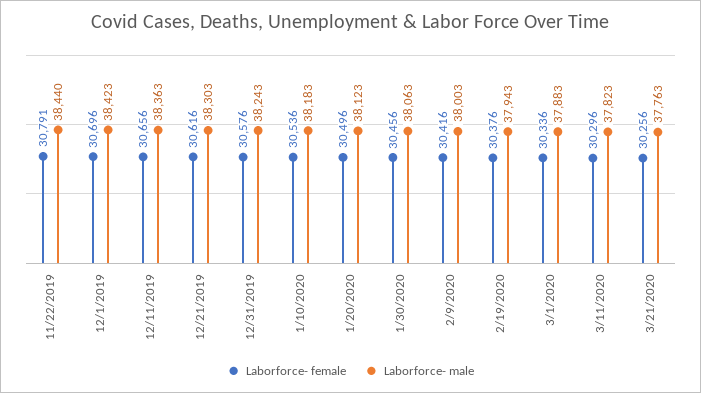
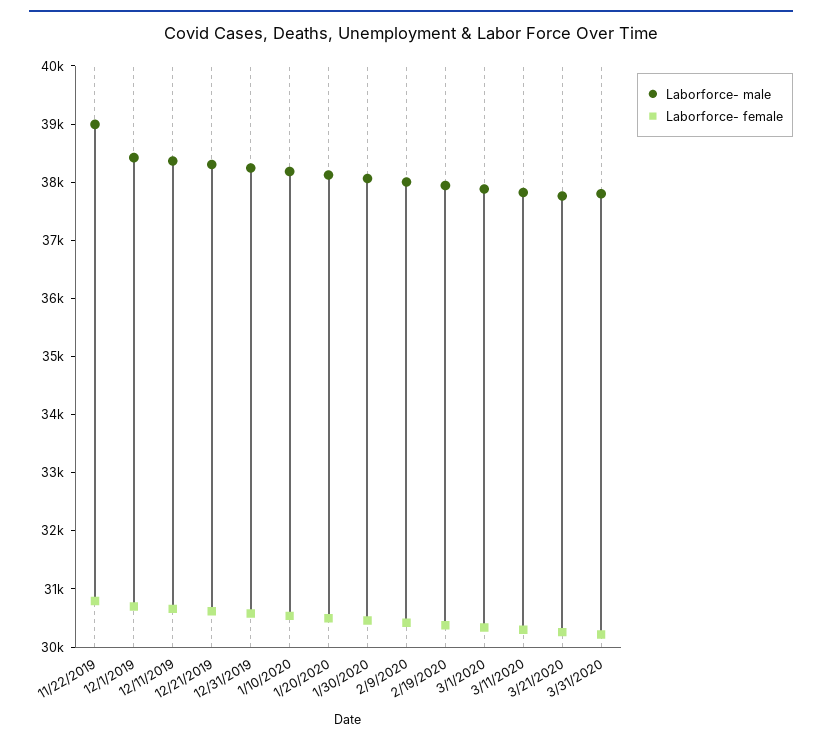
Laborforce- male, 11/22/2019: 38440 -> 39000
Laborforce- male, 3/31/2020: none -> 37800
Laborforce- female, 3/31/2020: none -> 30200

